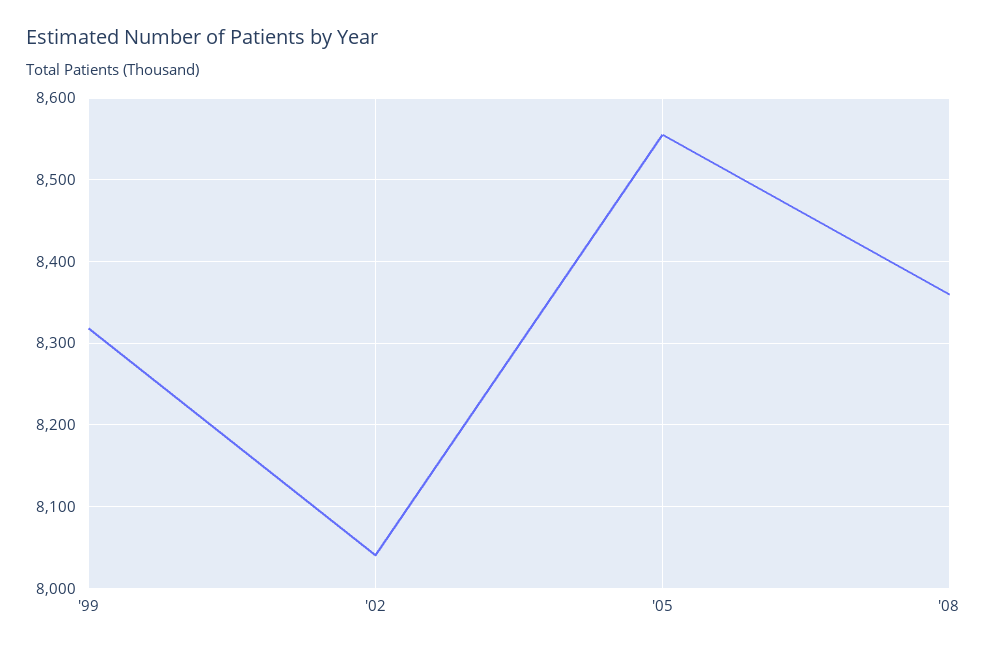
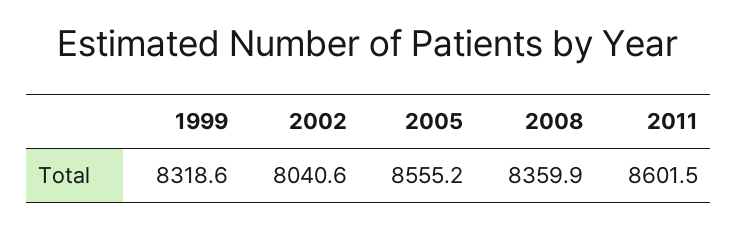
2011: none -> 8601.5

